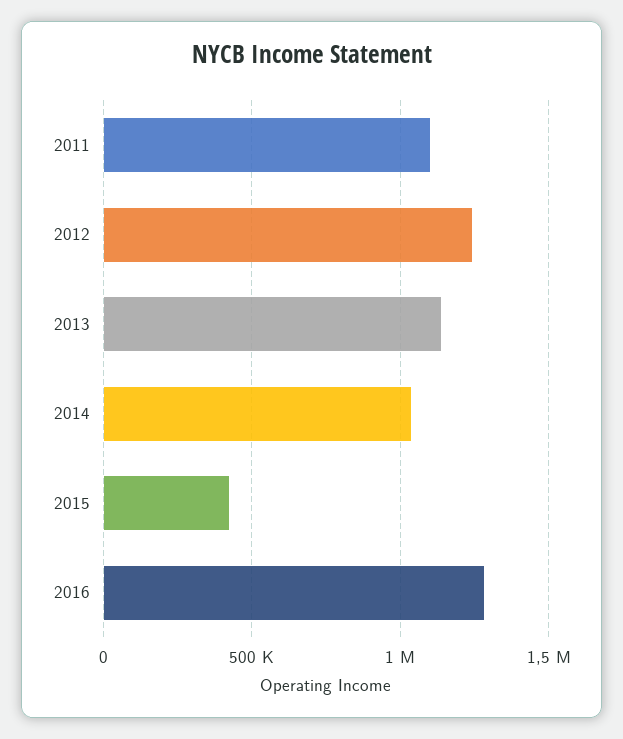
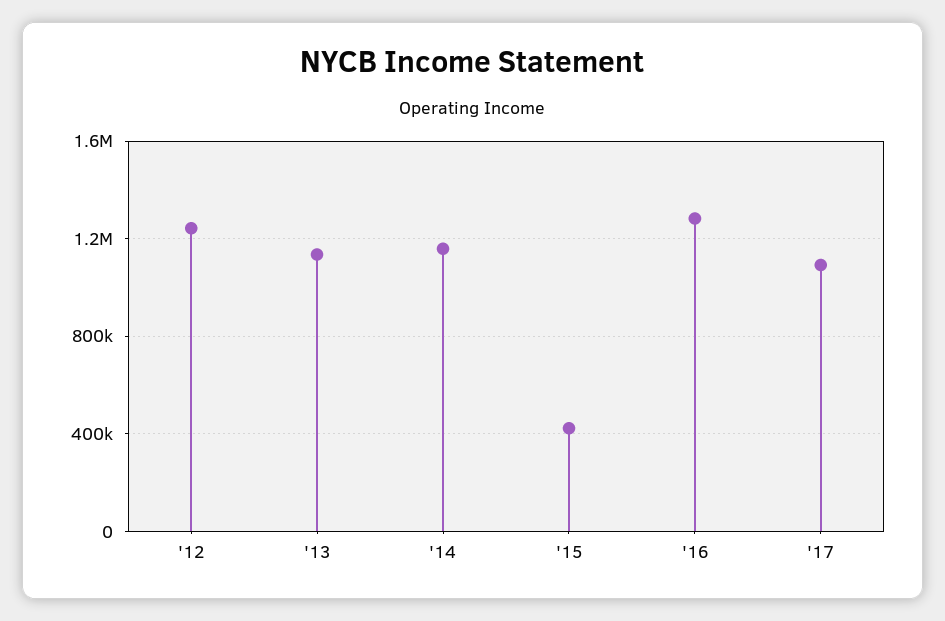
2011: 1100000 -> none
2014: 1050000 -> 1150000
'17: none -> 1100000

